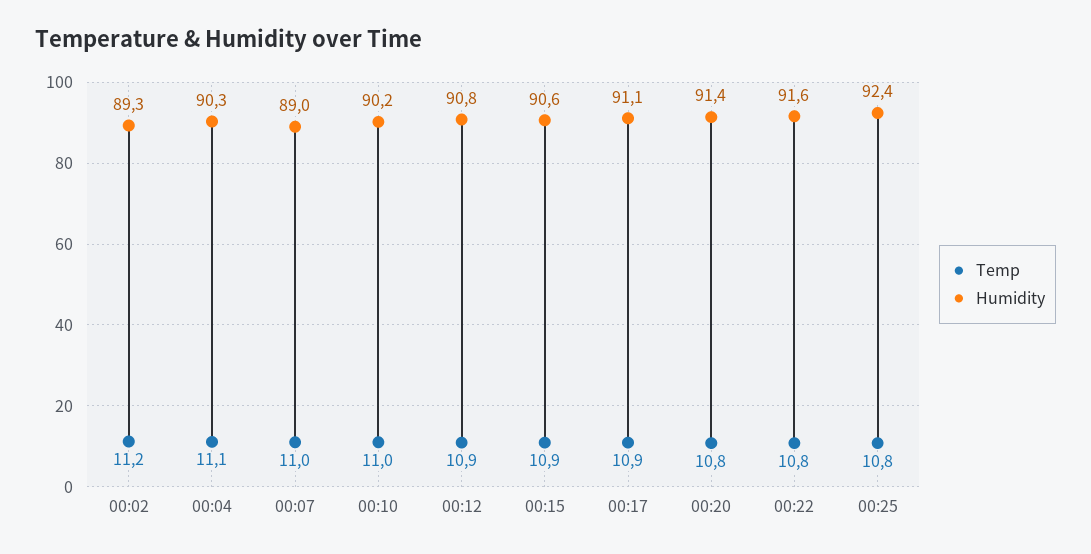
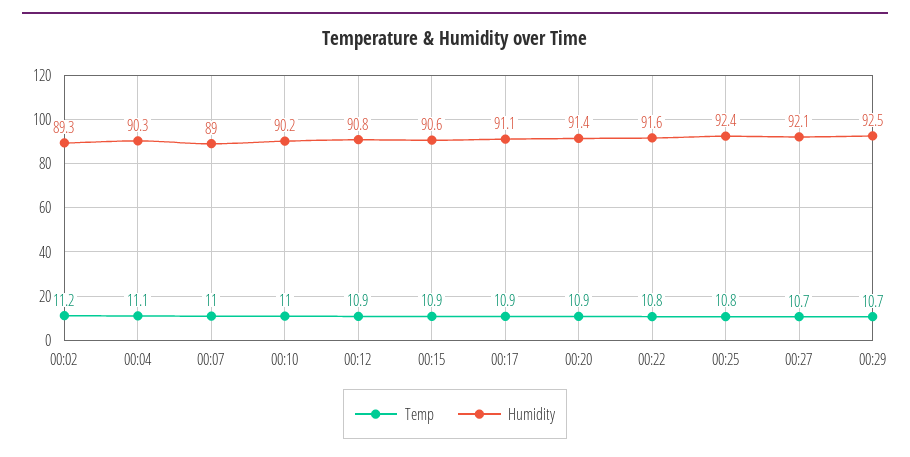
Temp, 00:20: 10.8 -> 10.9
Temp, 00:27: none -> 10.7
Humidity, 00:27: none -> 92.1
Temp, 00:29: none -> 10.7
Humidity, 00:29: none -> 92.5

